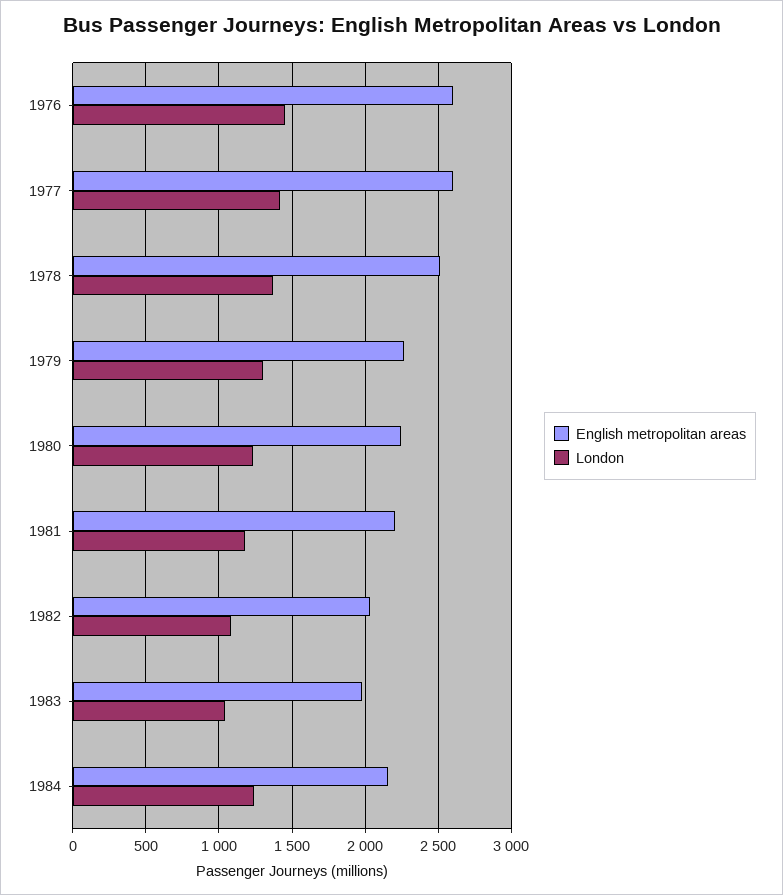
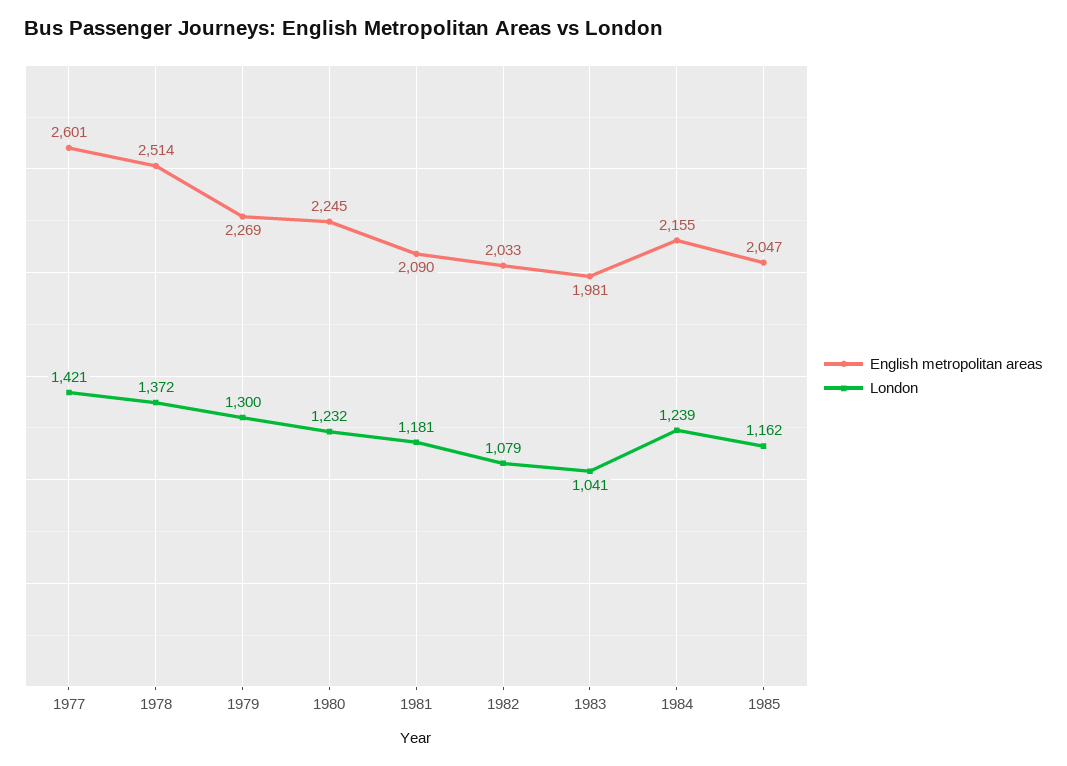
English metropolitan areas, 1976: 2600 -> none
London, 1976: 1450 -> none
English metropolitan areas, 1981: 2200 -> 2090
English metropolitan areas, 1985: none -> 2047
London, 1985: none -> 1162

